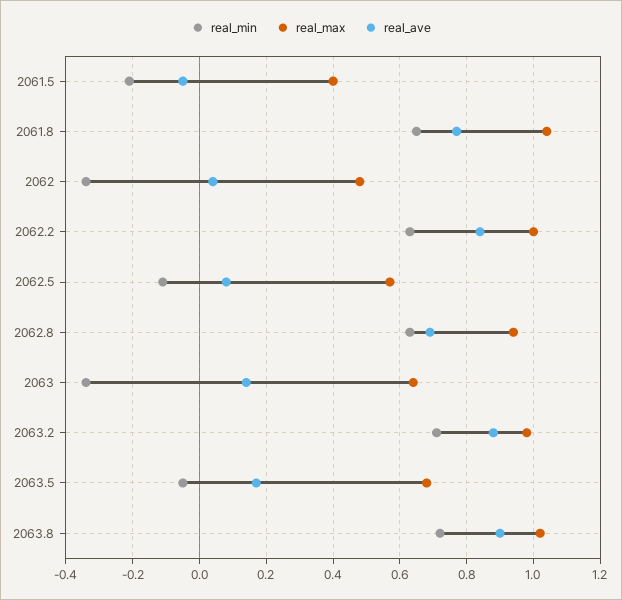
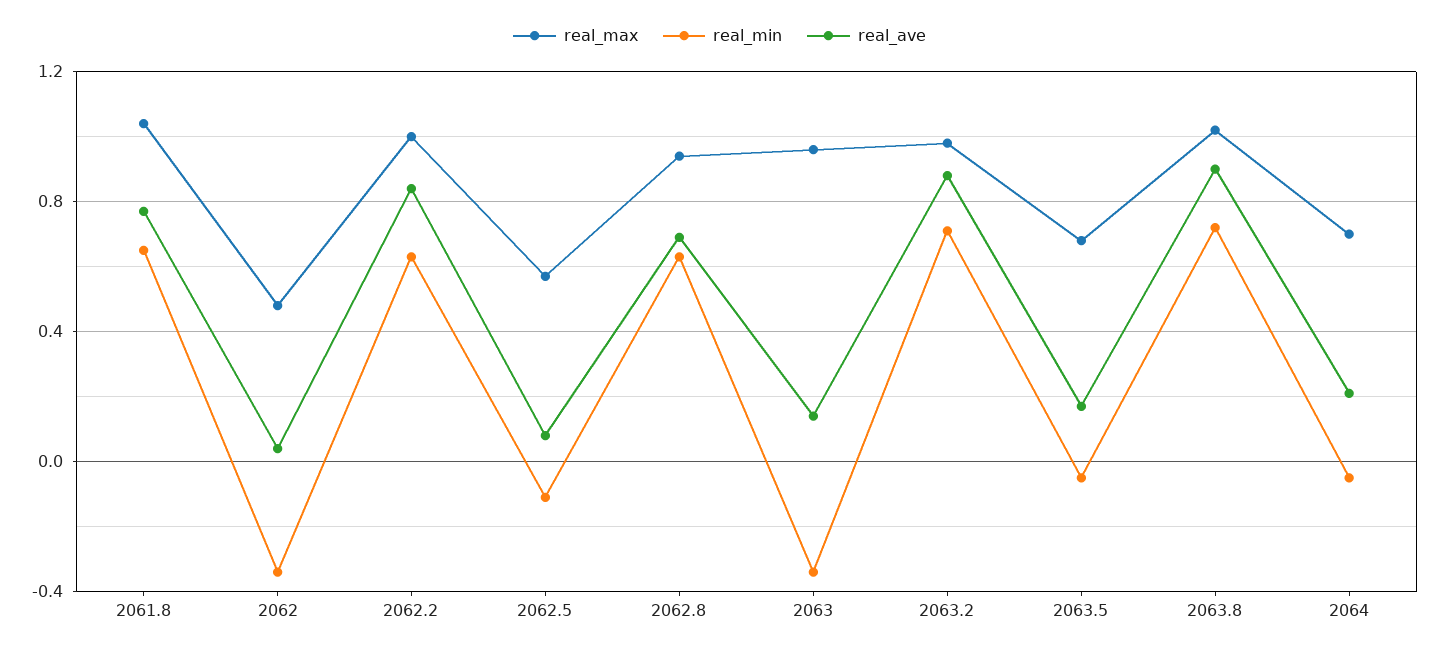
real_min, 2061.5: -0.2 -> none
real_max, 2061.5: 0.4 -> none
real_ave, 2061.5: -0.05 -> none
real_max, 2063: 0.65 -> 0.95
real_max, 2064: none -> 0.7
real_min, 2064: none -> -0.05
real_ave, 2064: none -> 0.2

